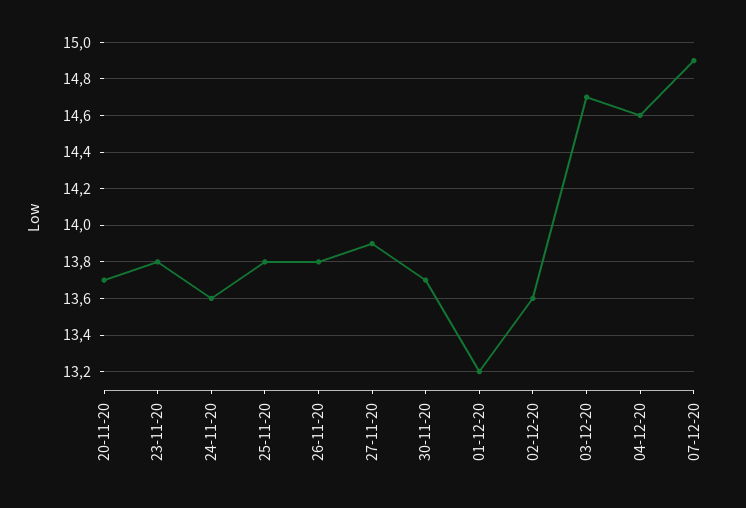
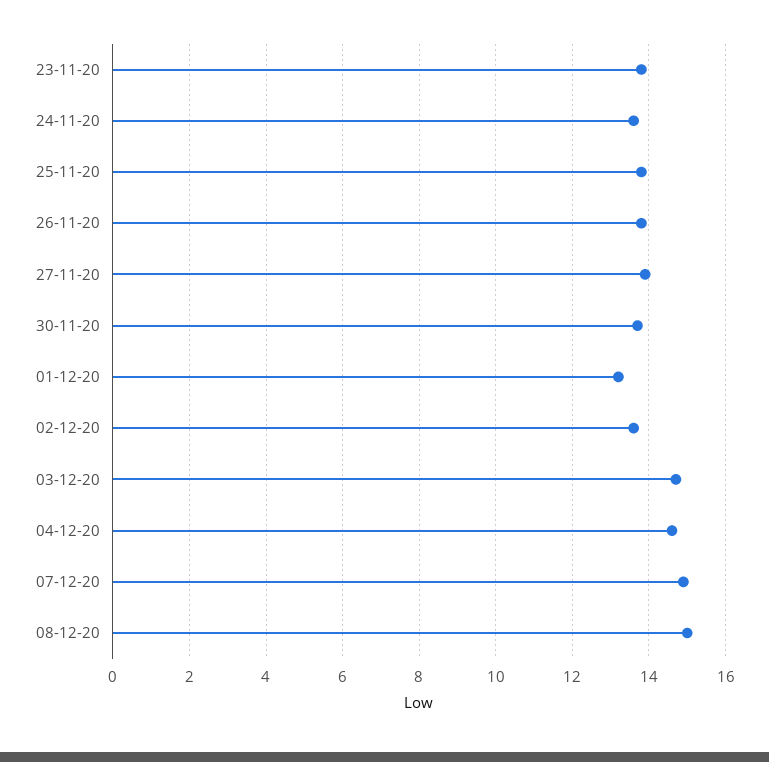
20-11-20: 13.7 -> none
08-12-20: none -> 15

